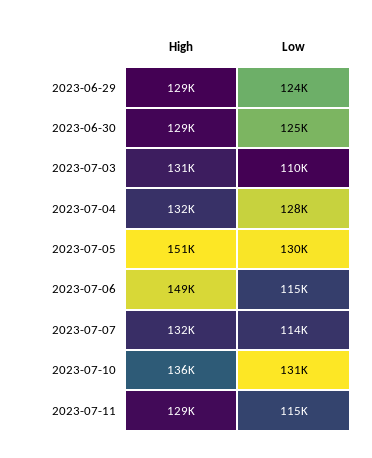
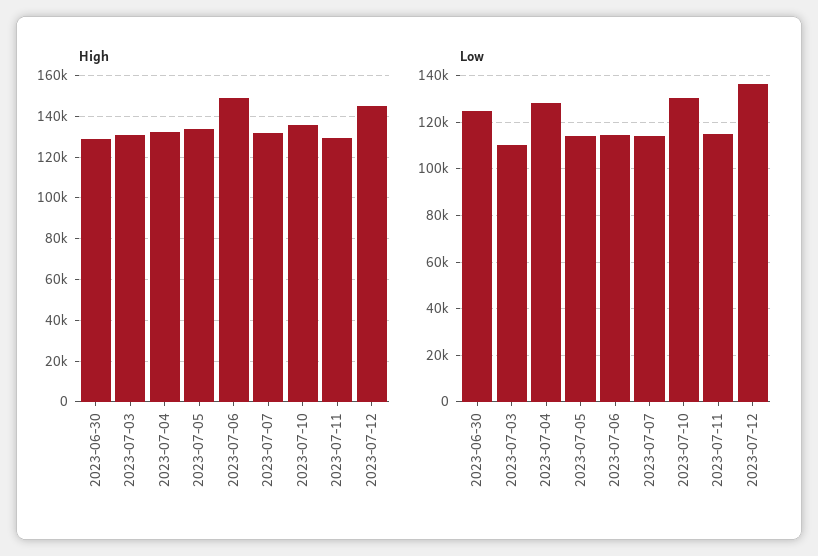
High, 2023-06-29: 129000 -> none
Low, 2023-06-29: 124000 -> none
High, 2023-07-05: 151000 -> 135000
Low, 2023-07-05: 130000 -> 115000
High, 2023-07-12: none -> 145000
Low, 2023-07-12: none -> 135000

